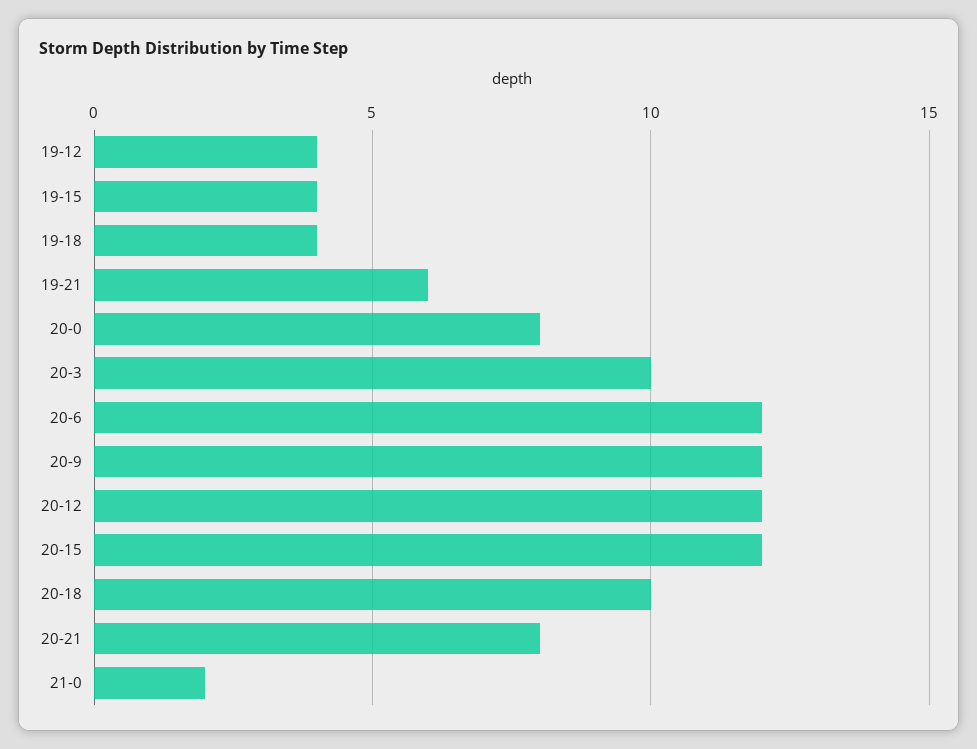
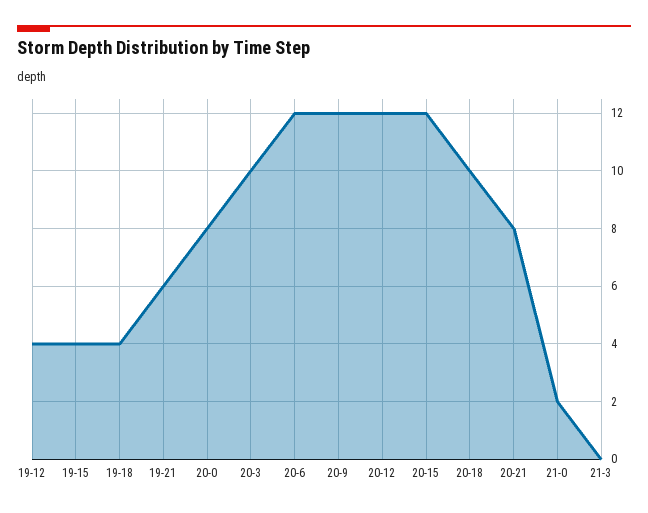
21-3: none -> 0

